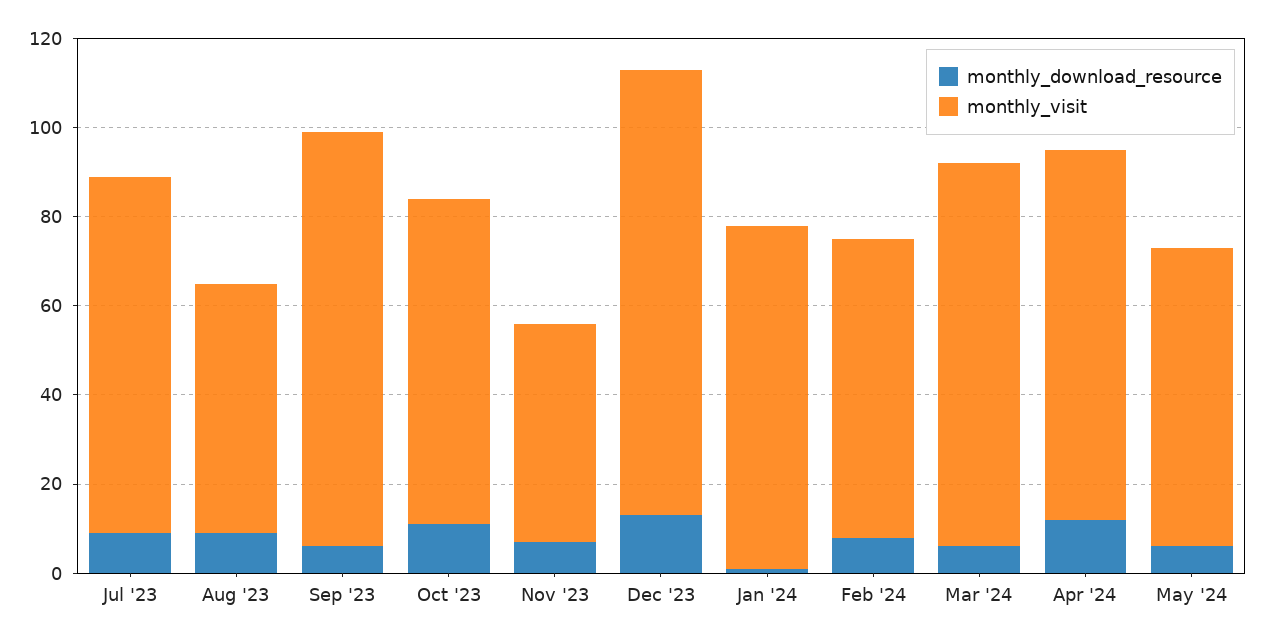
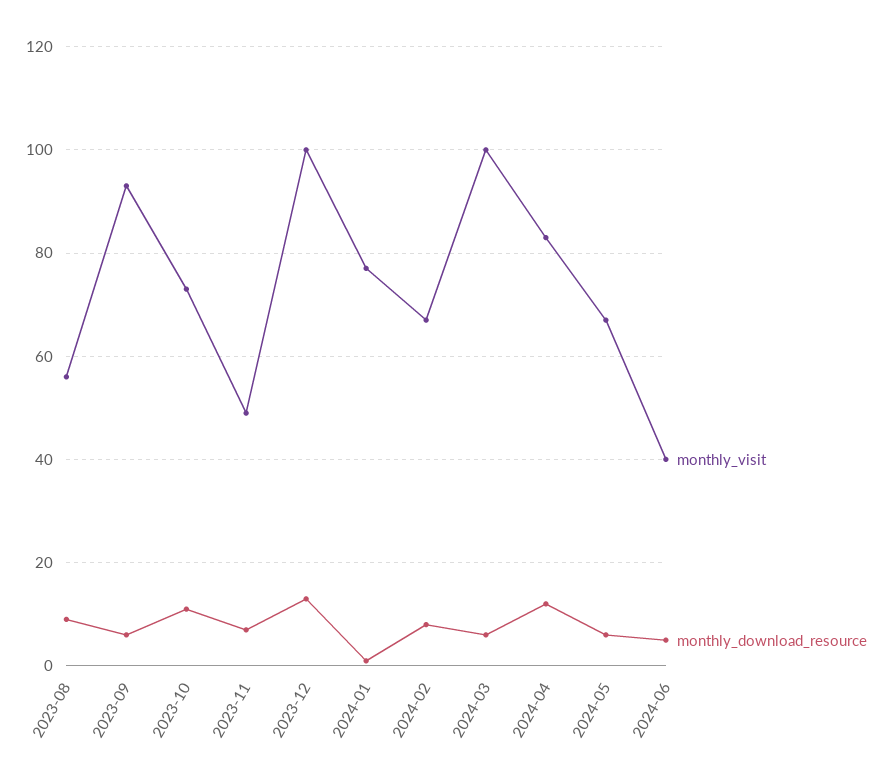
monthly_download_resource, Jul '23: 10 -> none
monthly_visit, Jul '23: 80 -> none
monthly_visit, Mar '24: 85 -> 100
monthly_visit, 2024-06: none -> 40
monthly_download_resource, 2024-06: none -> 5

